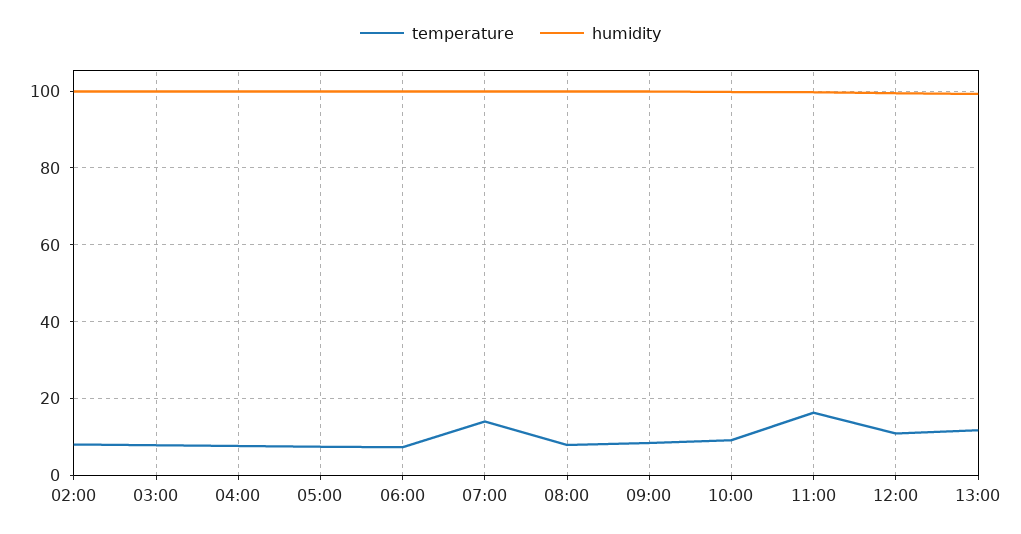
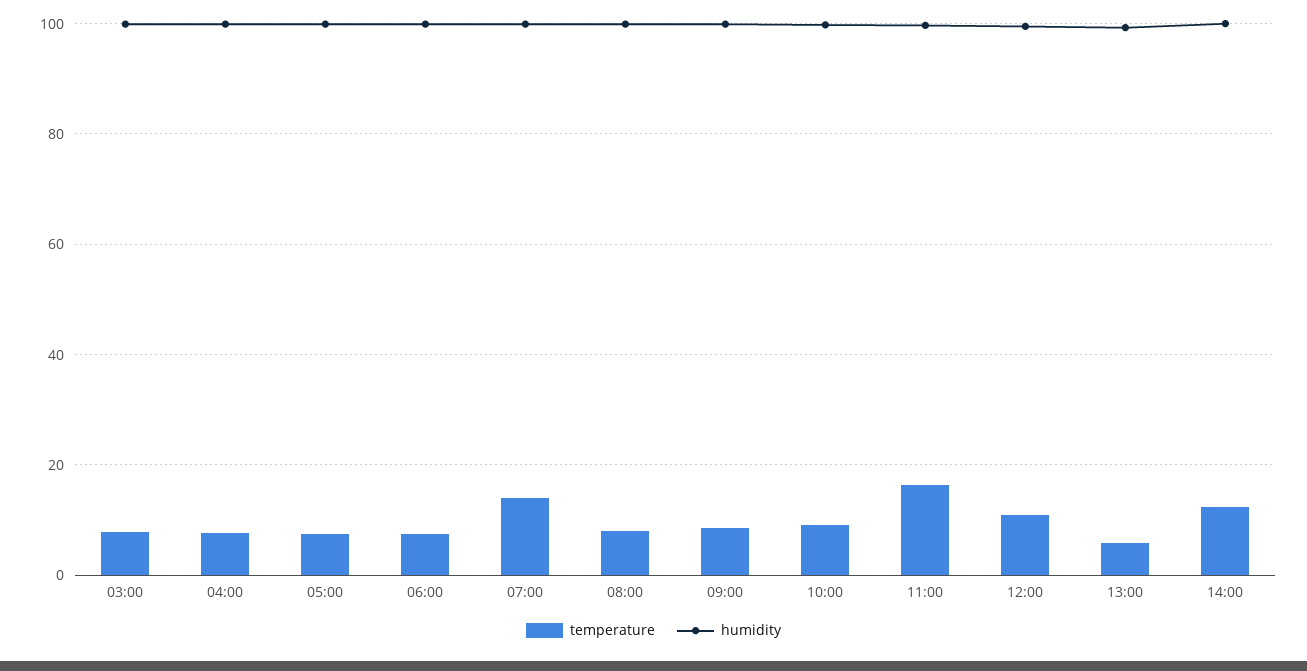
temperature, 02:00: 8 -> none
humidity, 02:00: 100 -> none
temperature, 13:00: 12 -> 6
temperature, 14:00: none -> 12
humidity, 14:00: none -> 100

